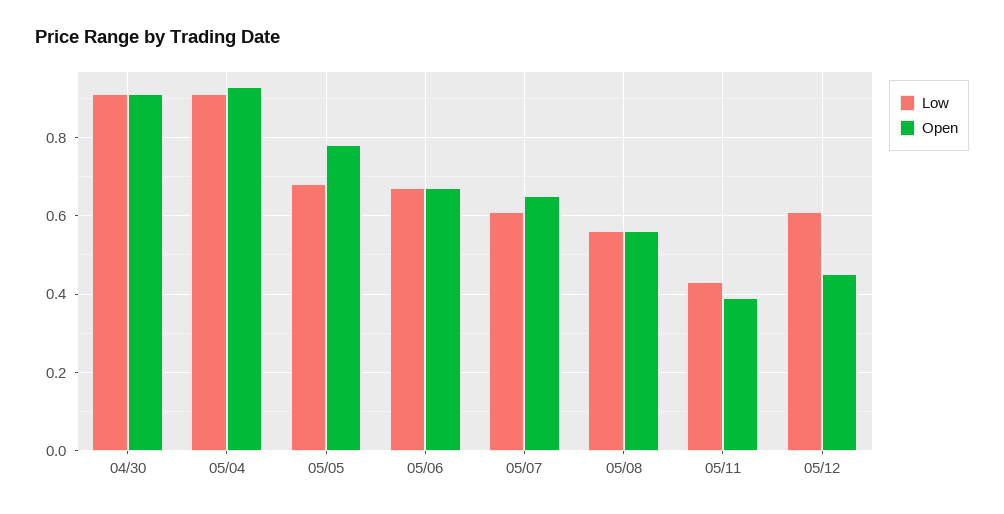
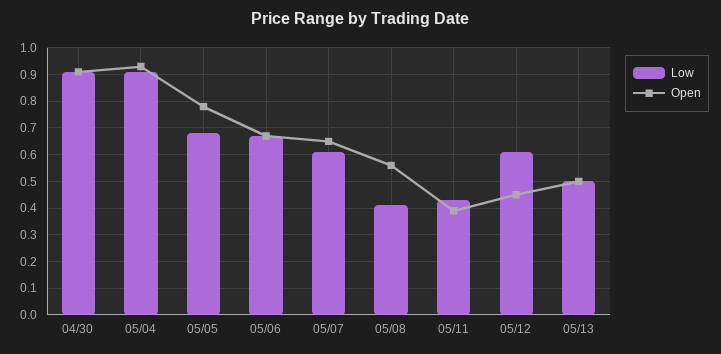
Low, 05/08: 0.55 -> 0.4
Low, 05/13: none -> 0.5
Open, 05/13: none -> 0.5

